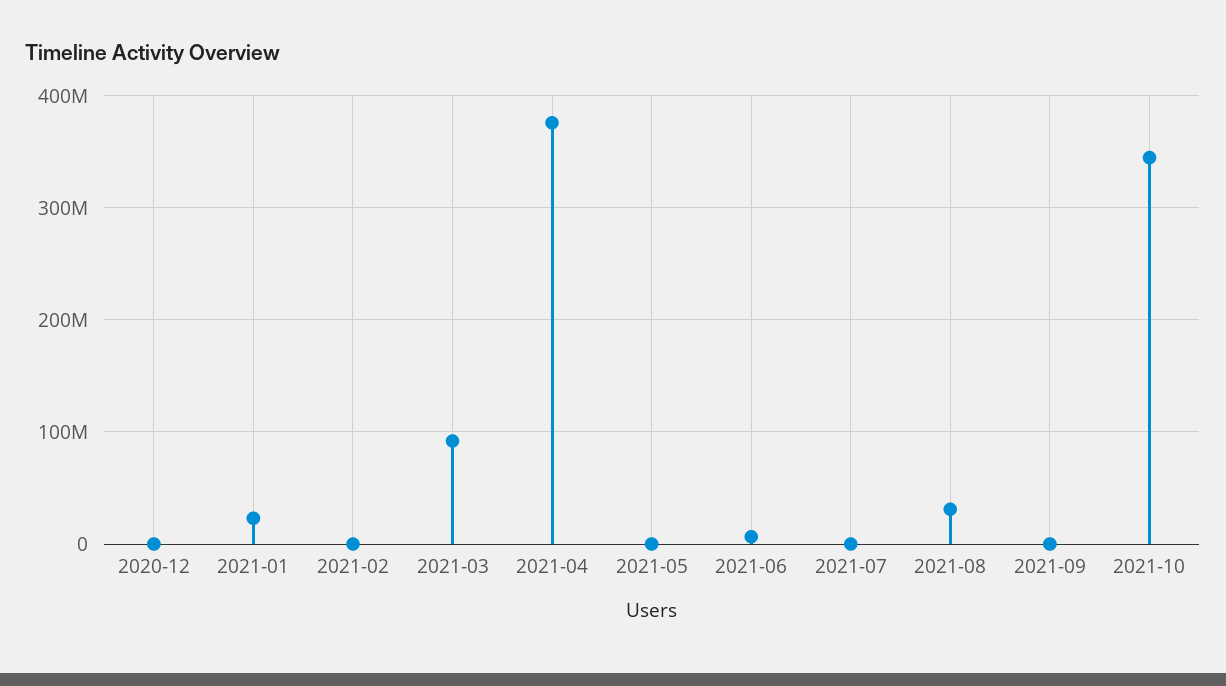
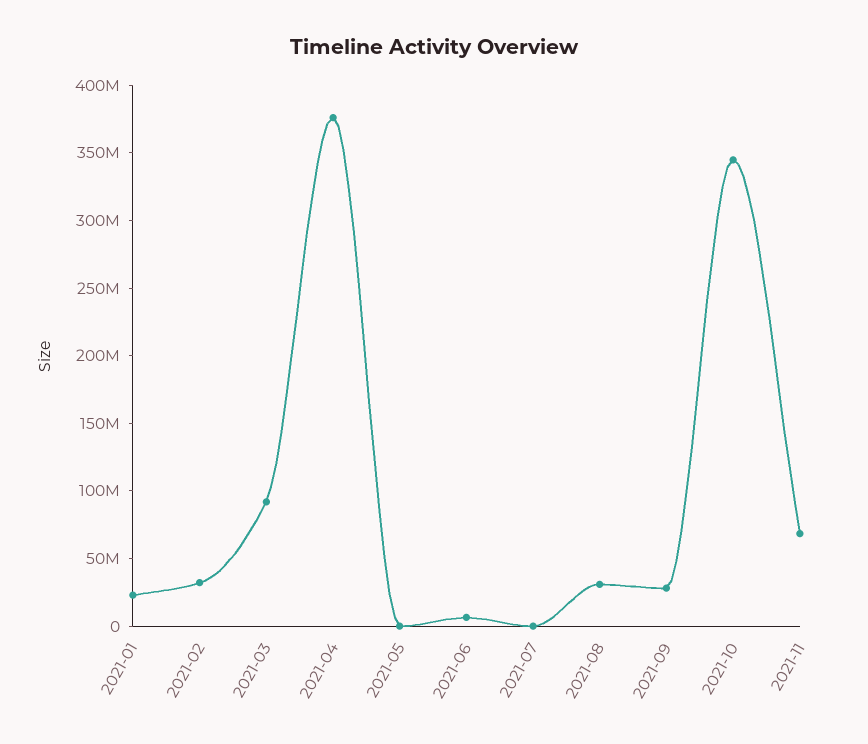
2020-12: 0 -> none
2021-02: 0 -> 30000000
2021-09: 0 -> 30000000
2021-11: none -> 70000000

